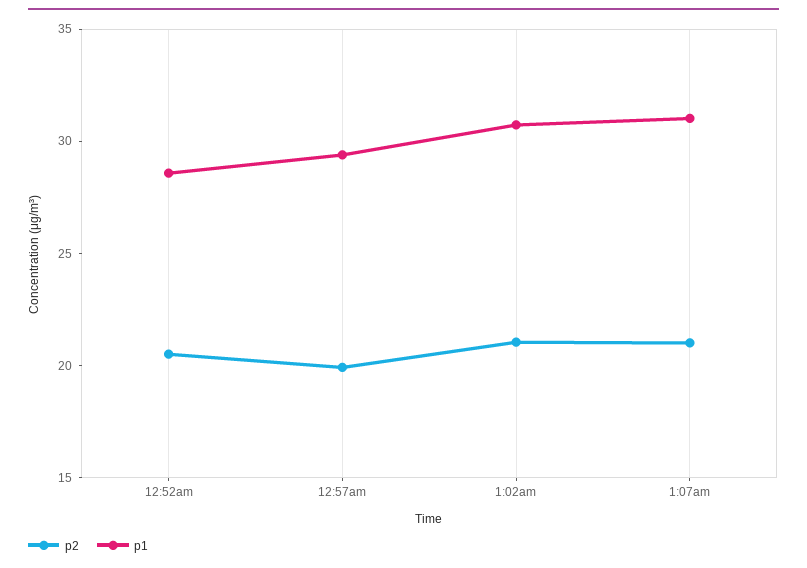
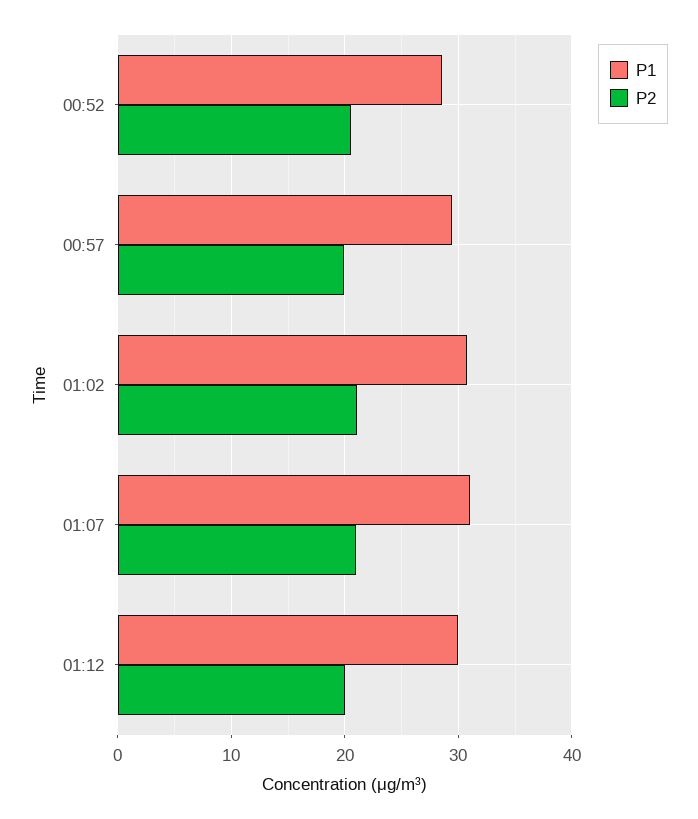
p1, 01:12: none -> 30
p2, 01:12: none -> 20

